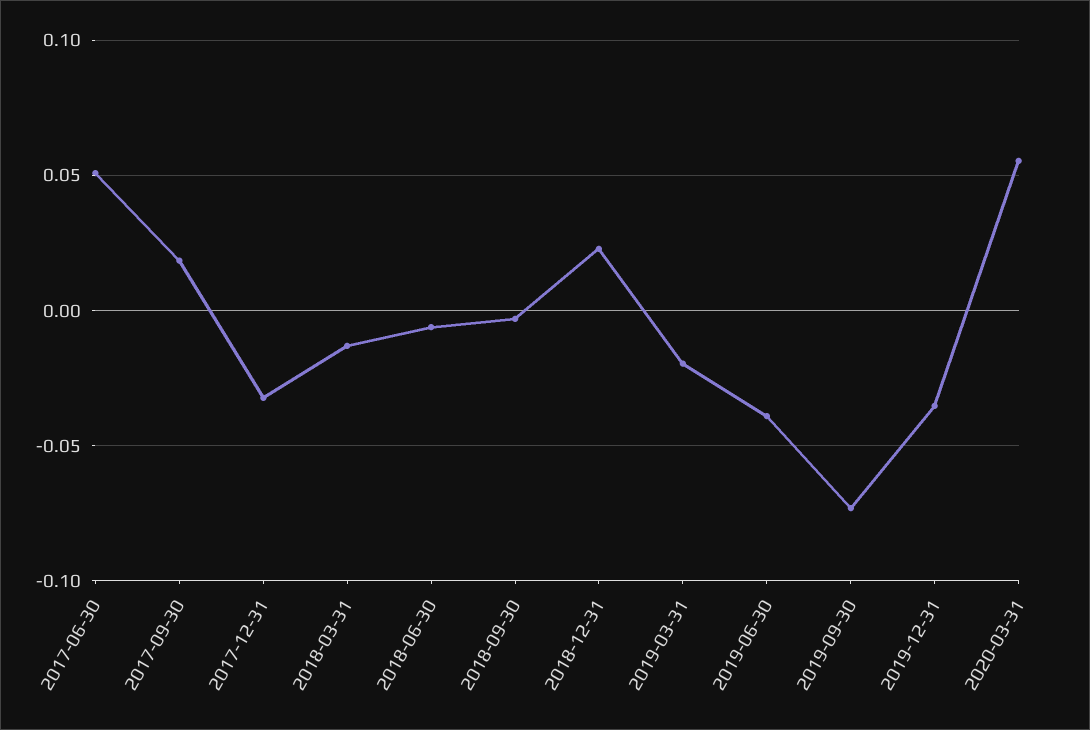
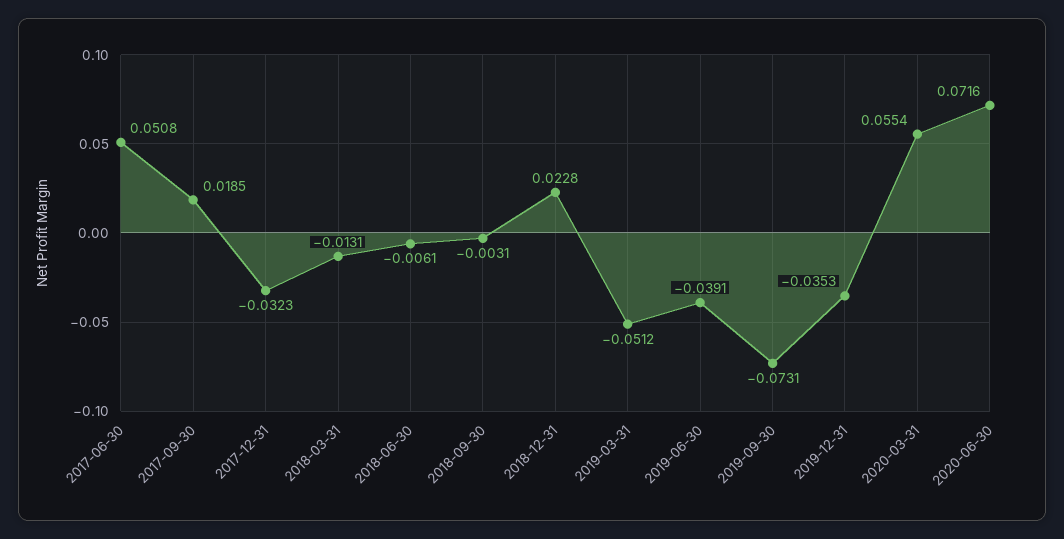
2019-03-31: -0.02 -> -0.0512
2020-06-30: none -> 0.0716

